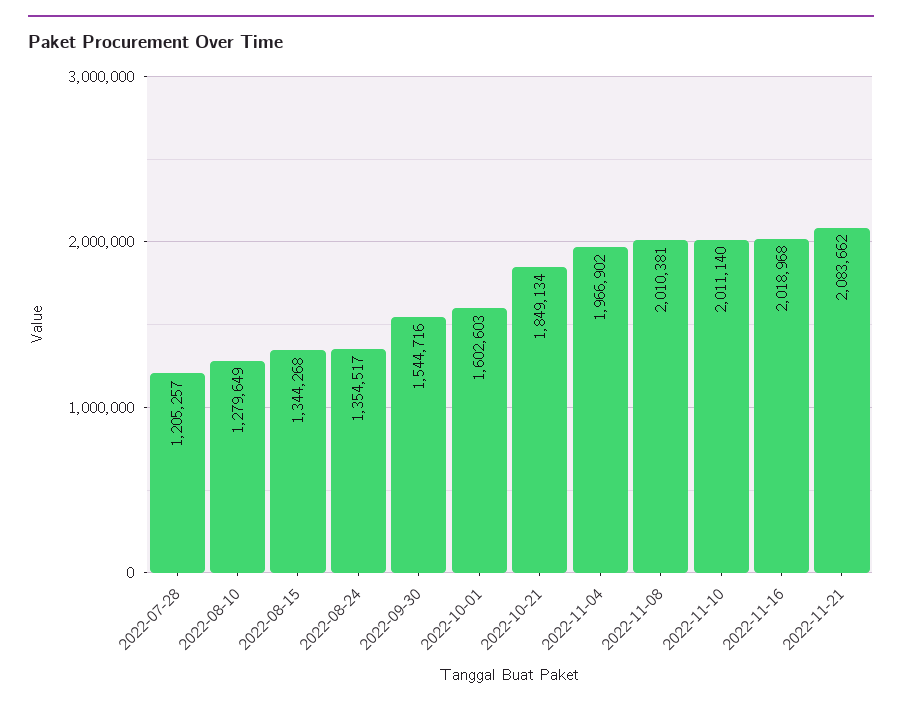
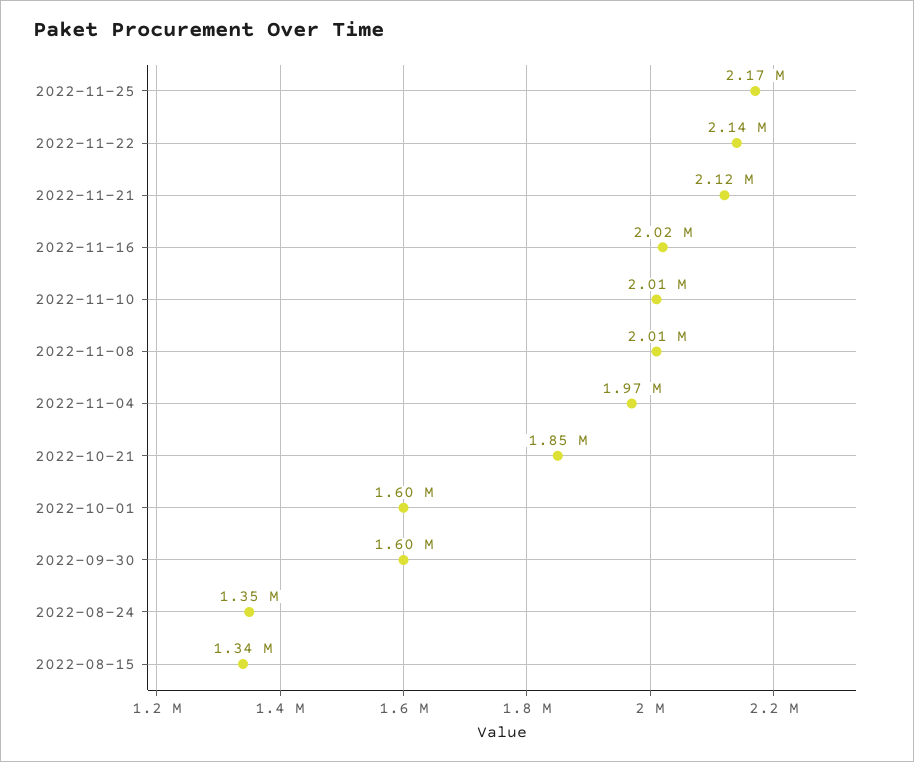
2022-07-28: 1205257 -> none
2022-08-10: 1279649 -> none
2022-09-30: 1544716 -> 1600000
2022-11-21: 2083662 -> 2120000
2022-11-25: none -> 2170000
2022-11-22: none -> 2140000

